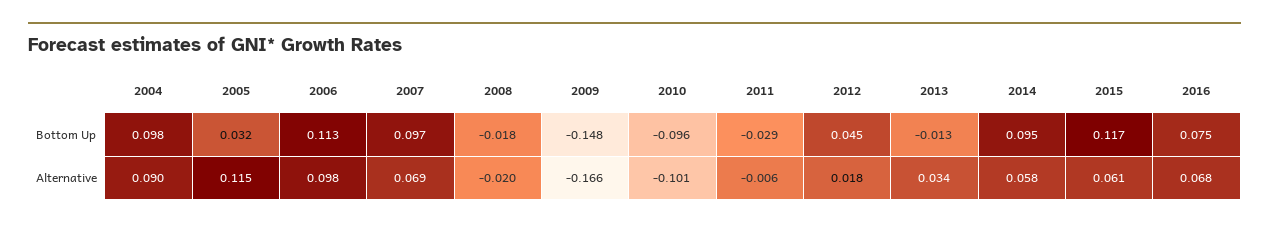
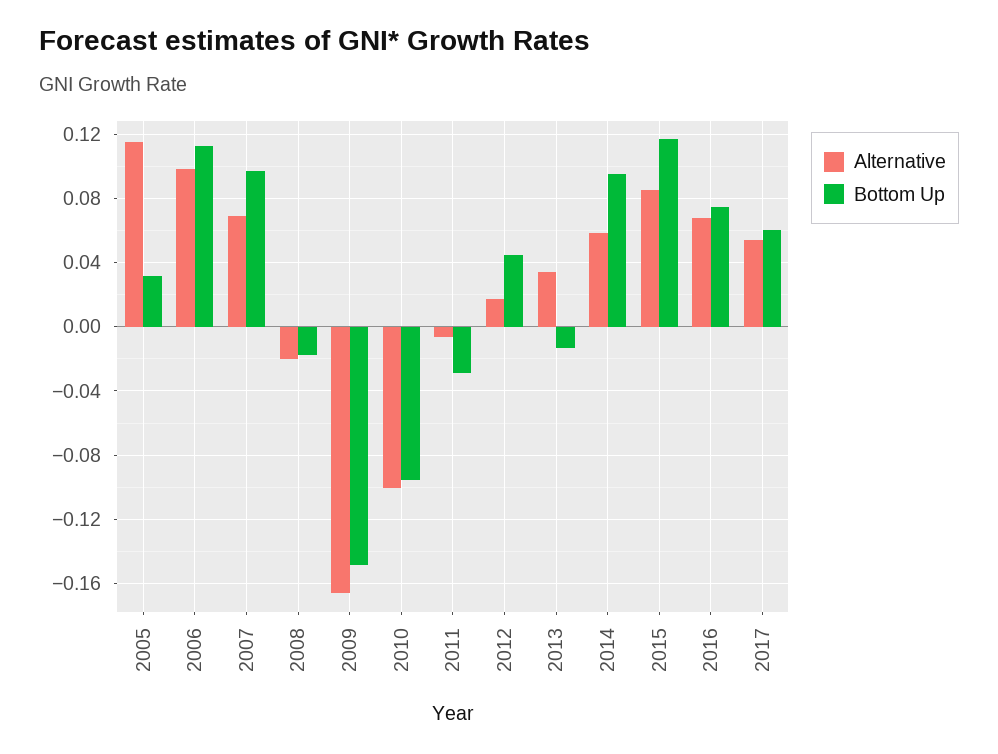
Bottom Up, 2004: 0.098 -> none
Alternative, 2004: 0.09 -> none
Alternative, 2015: 0.061 -> 0.085
Alternative, 2017: none -> 0.055
Bottom Up, 2017: none -> 0.06

